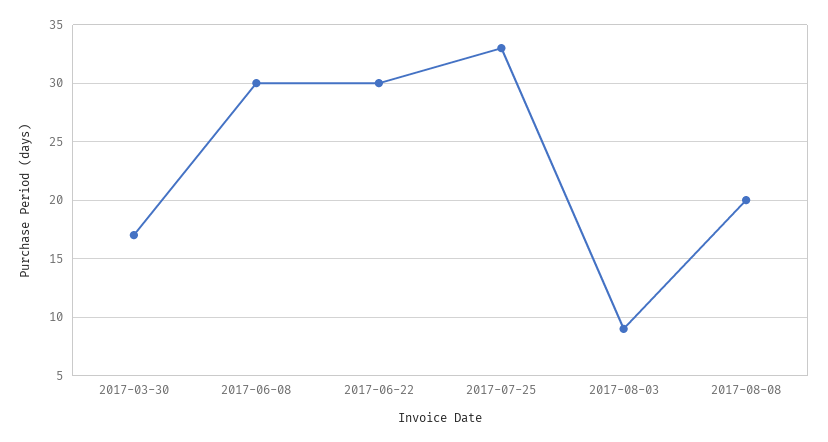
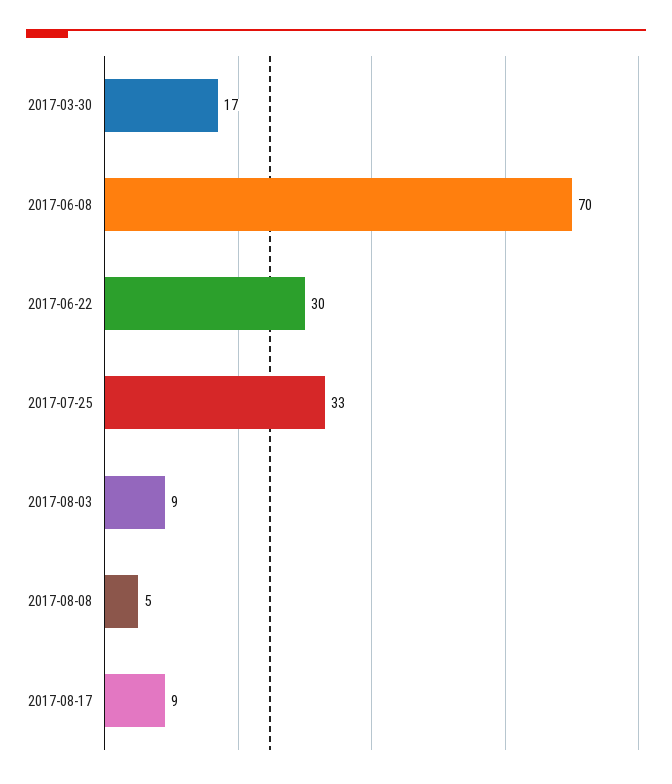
2017-06-08: 30 -> 70
2017-08-08: 20 -> 5
2017-08-17: none -> 9

